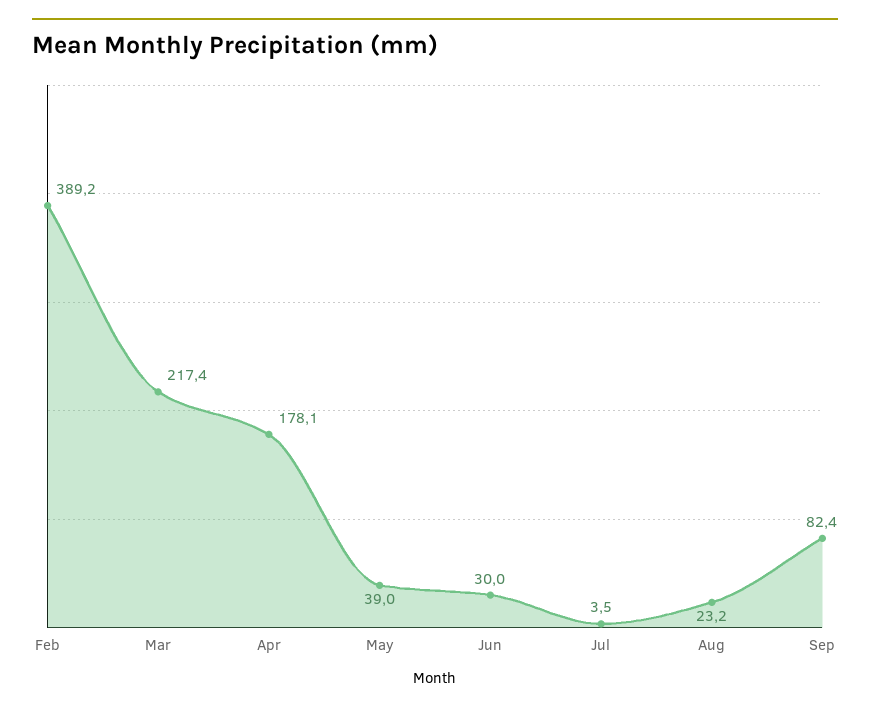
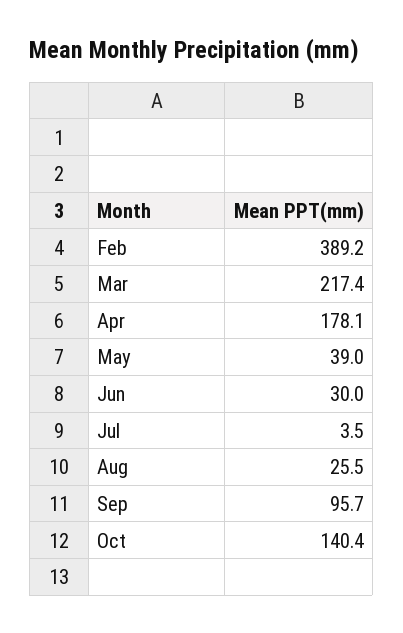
Aug: 23.2 -> 25.5
Sep: 82.4 -> 95.7
Oct: none -> 140.4

